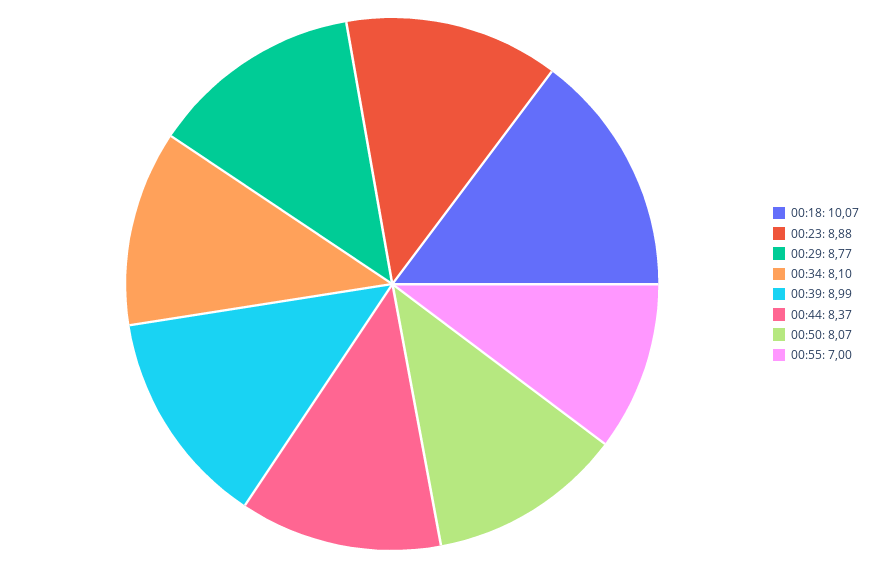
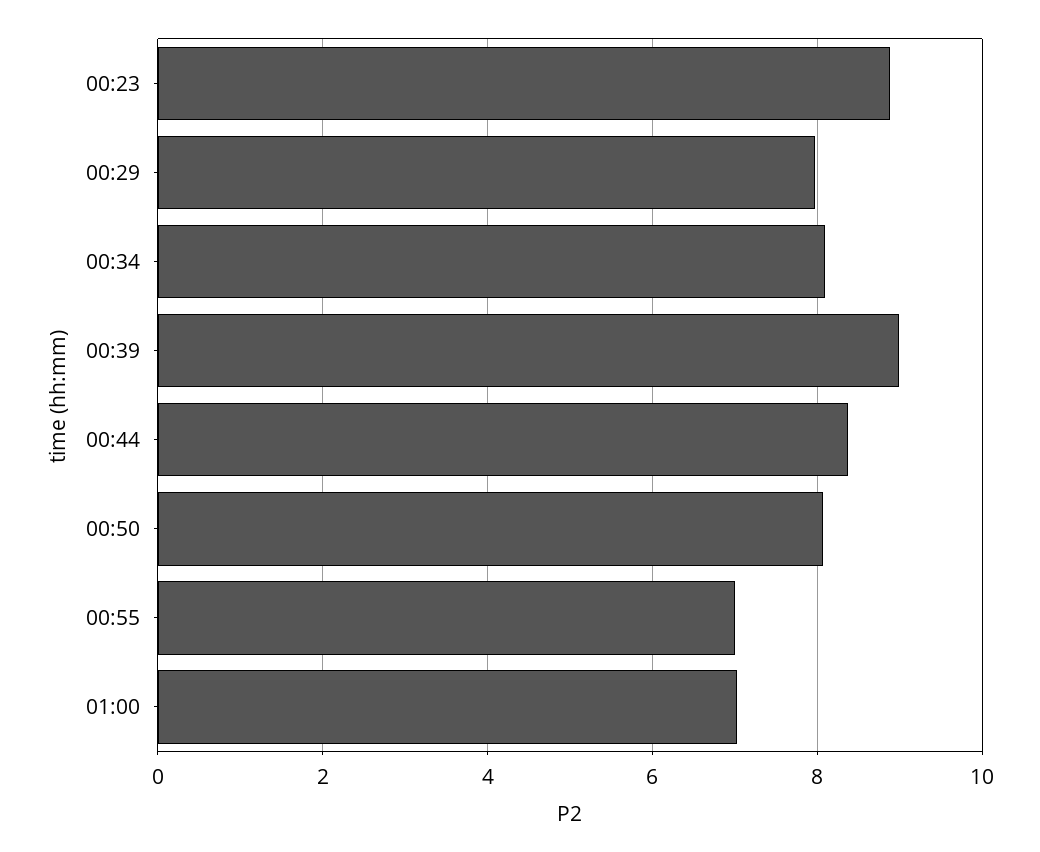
00:18: 10.07 -> none
00:29: 8.77 -> 8
01:00: none -> 7

